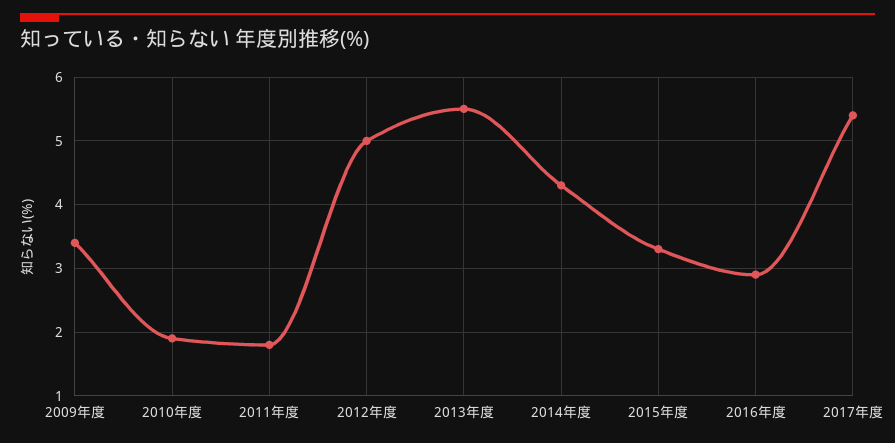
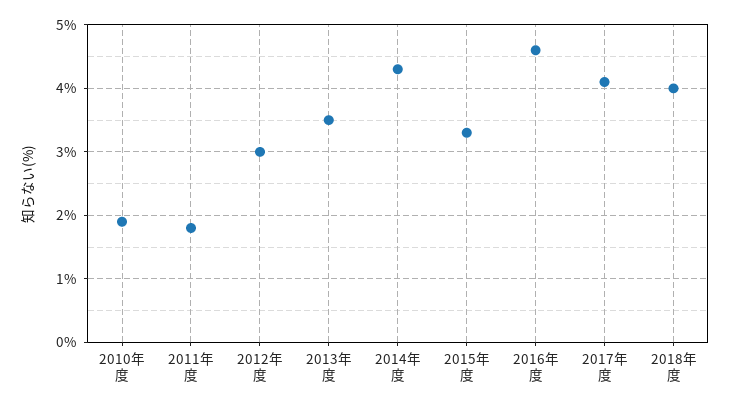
2009年度: 3.4 -> none
2012年度: 5 -> 3
2013年度: 5.5 -> 3.5
2016年度: 2.9 -> 4.6
2017年度: 5.4 -> 4.1
2018年度: none -> 4

